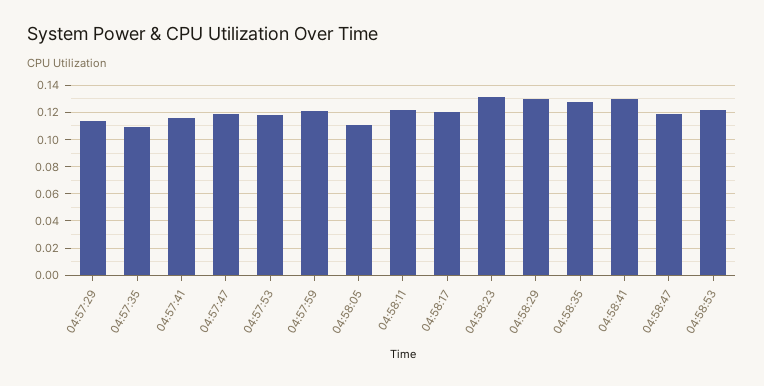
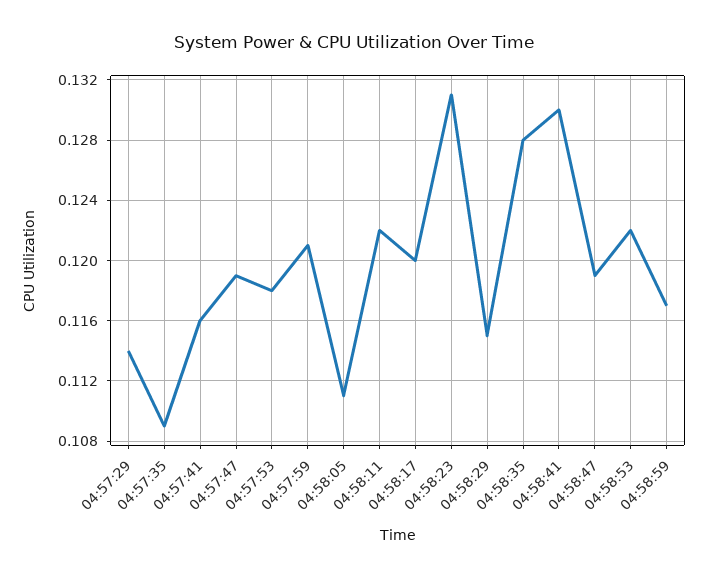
04:58:29: 0.13 -> 0.115
04:58:59: none -> 0.117

